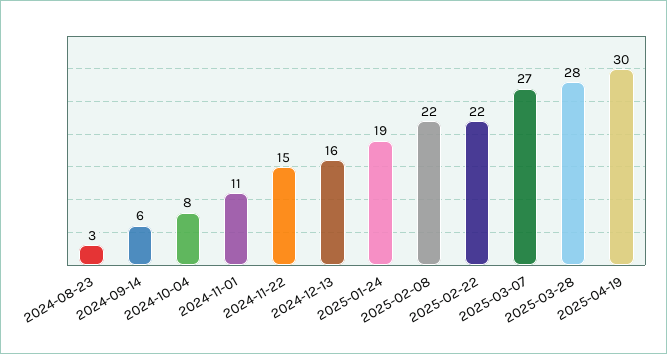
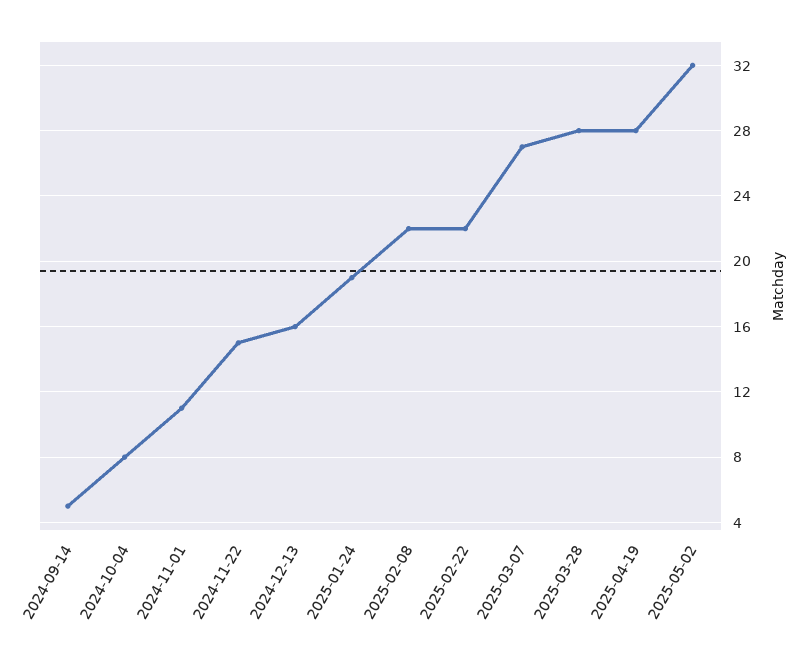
2024-08-23: 3 -> none
2024-09-14: 6 -> 5
2025-04-19: 30 -> 28
2025-05-02: none -> 32

